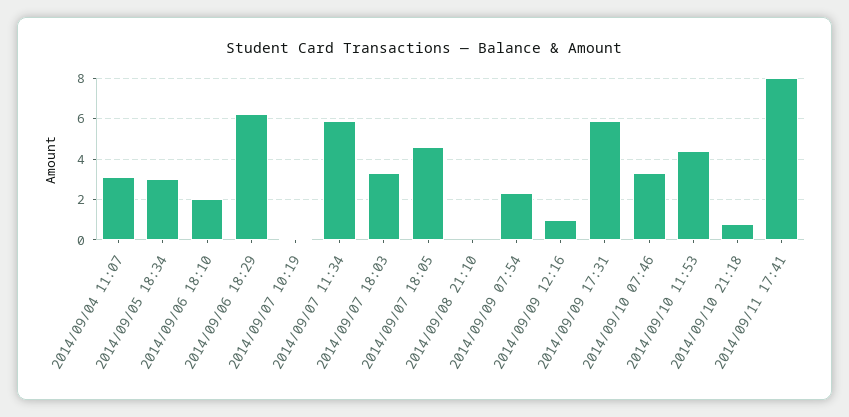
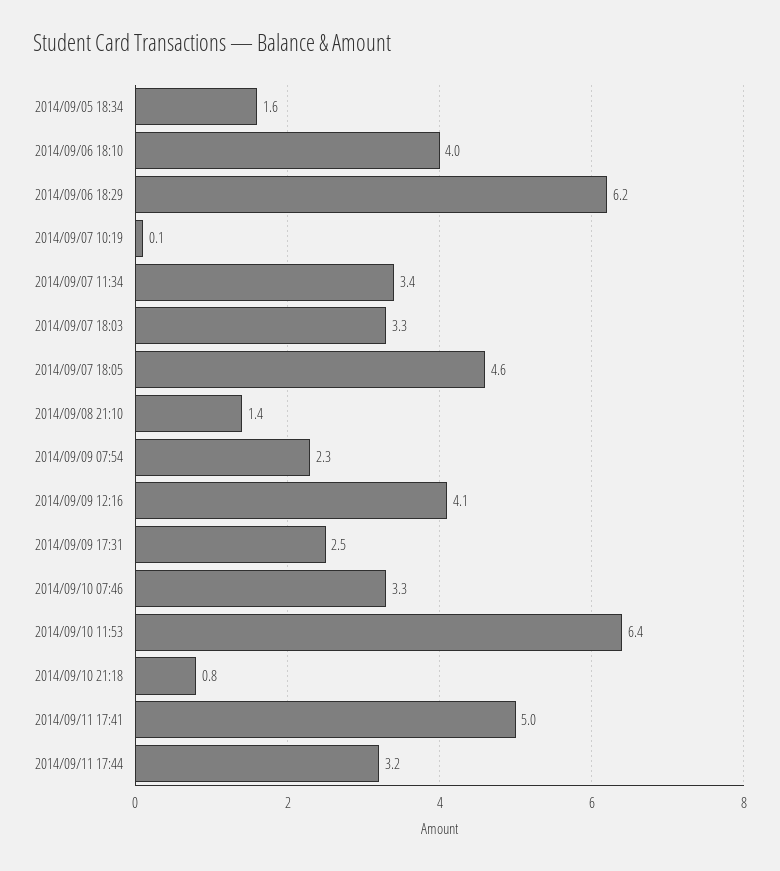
2014/09/04 11:07: 3 -> none
2014/09/05 18:34: 3 -> 1.6
2014/09/06 18:10: 2 -> 4
2014/09/07 11:34: 6 -> 3.4
2014/09/08 21:10: 0 -> 1.4
2014/09/09 12:16: 1 -> 4.1
2014/09/09 17:31: 6 -> 2.5
2014/09/10 11:53: 4.5 -> 6.4
2014/09/11 17:41: 8 -> 5
2014/09/11 17:44: none -> 3.2

